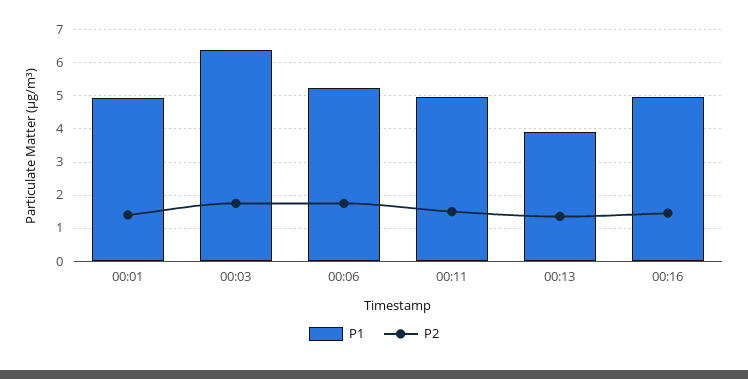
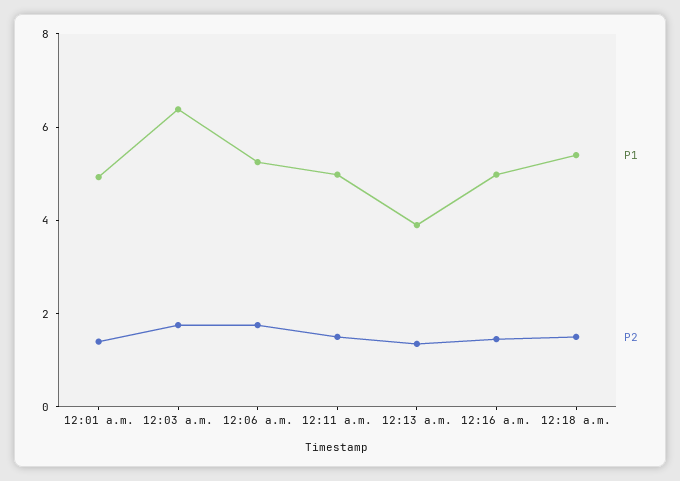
P1, 12:18 a.m.: none -> 5.5
P2, 12:18 a.m.: none -> 1.5

